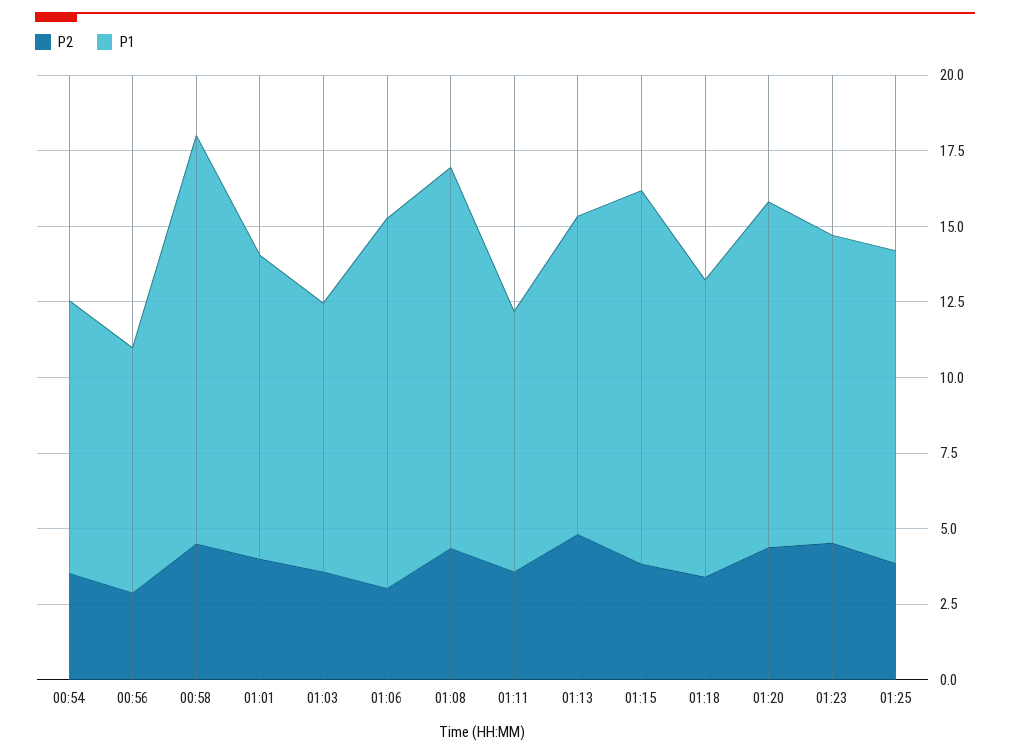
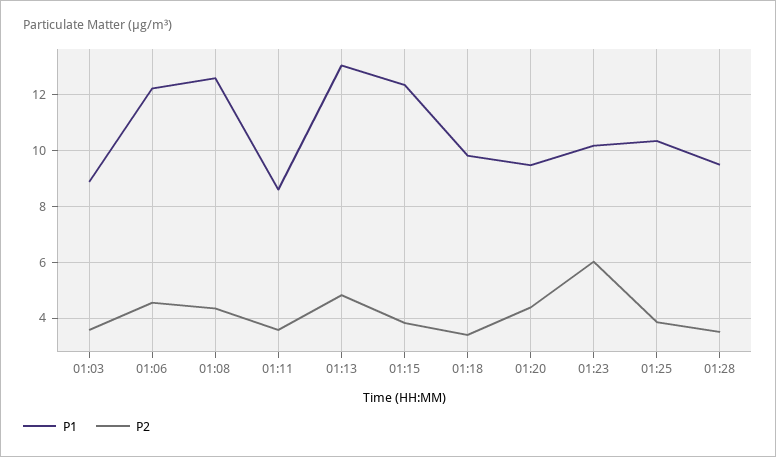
P2, 00:54: 3.5 -> none
P1, 00:54: 9 -> none
P2, 00:56: 3 -> none
P1, 00:56: 8 -> none
P2, 00:58: 4.5 -> none
P1, 00:58: 13.5 -> none
P2, 01:01: 4 -> none
P1, 01:01: 10 -> none
P2, 01:06: 3 -> 4.5
P1, 01:13: 10.5 -> 13
P1, 01:20: 11.5 -> 9.5
P2, 01:23: 4.5 -> 6
P1, 01:28: none -> 9.5
P2, 01:28: none -> 3.5

